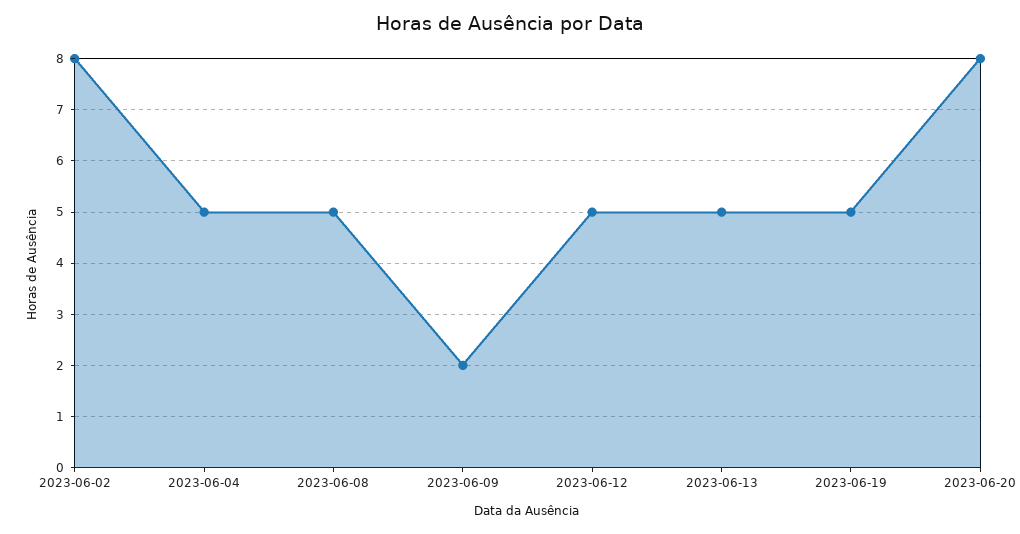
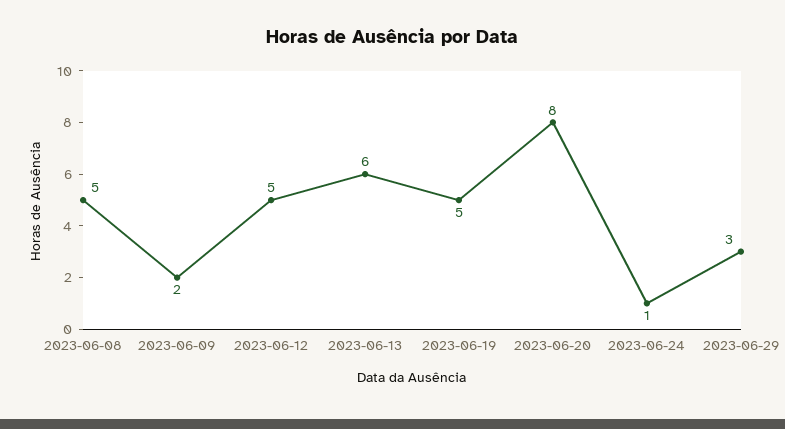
2023-06-02: 8 -> none
2023-06-04: 5 -> none
2023-06-13: 5 -> 6
2023-06-24: none -> 1
2023-06-29: none -> 3

